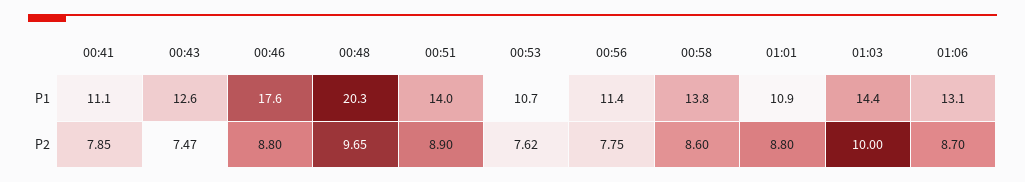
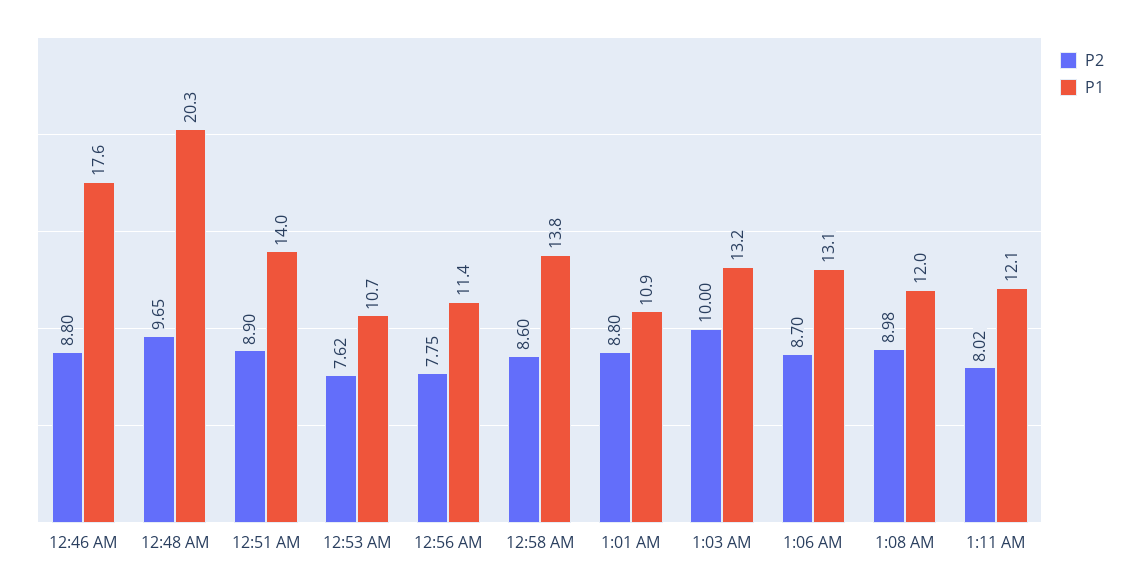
P1, 00:41: 11.1 -> none
P1, 00:43: 12.6 -> none
P1, 01:03: 14.4 -> 13.2
P2, 00:41: 7.85 -> none
P2, 00:43: 7.47 -> none
P2, 1:08 AM: none -> 8.98
P1, 1:08 AM: none -> 12
P2, 1:11 AM: none -> 8.02
P1, 1:11 AM: none -> 12.1

